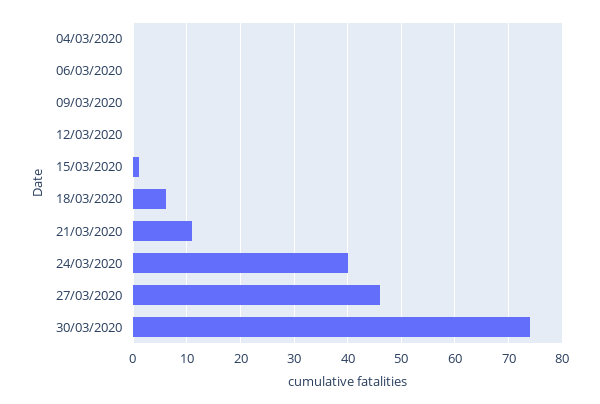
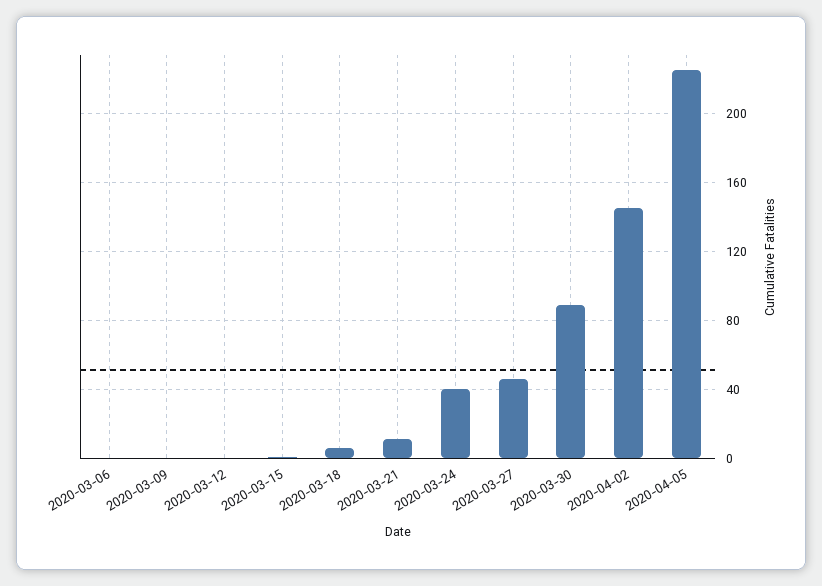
04/03/2020: 0 -> none
30/03/2020: 75 -> 90
2020-04-02: none -> 145
2020-04-05: none -> 225

